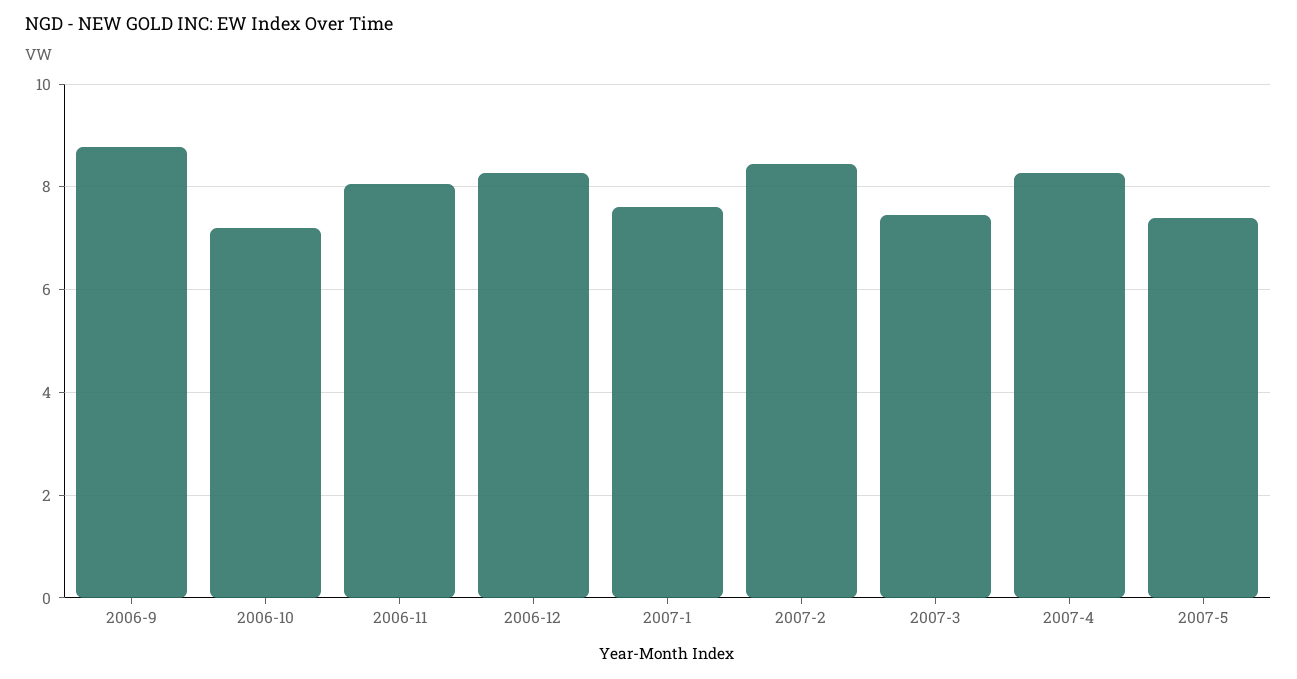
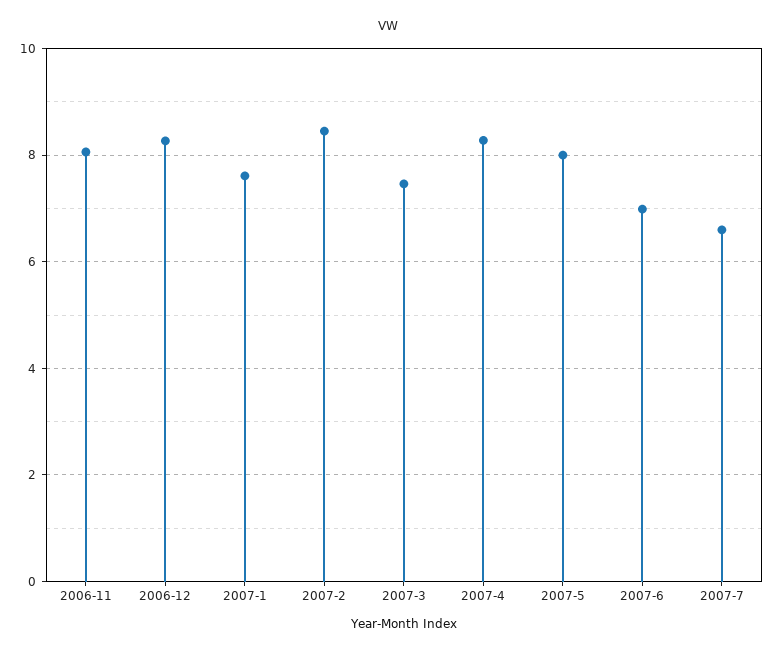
2006-9: 8.8 -> none
2006-10: 7.2 -> none
2007-5: 7.4 -> 8
2007-6: none -> 7
2007-7: none -> 6.6

